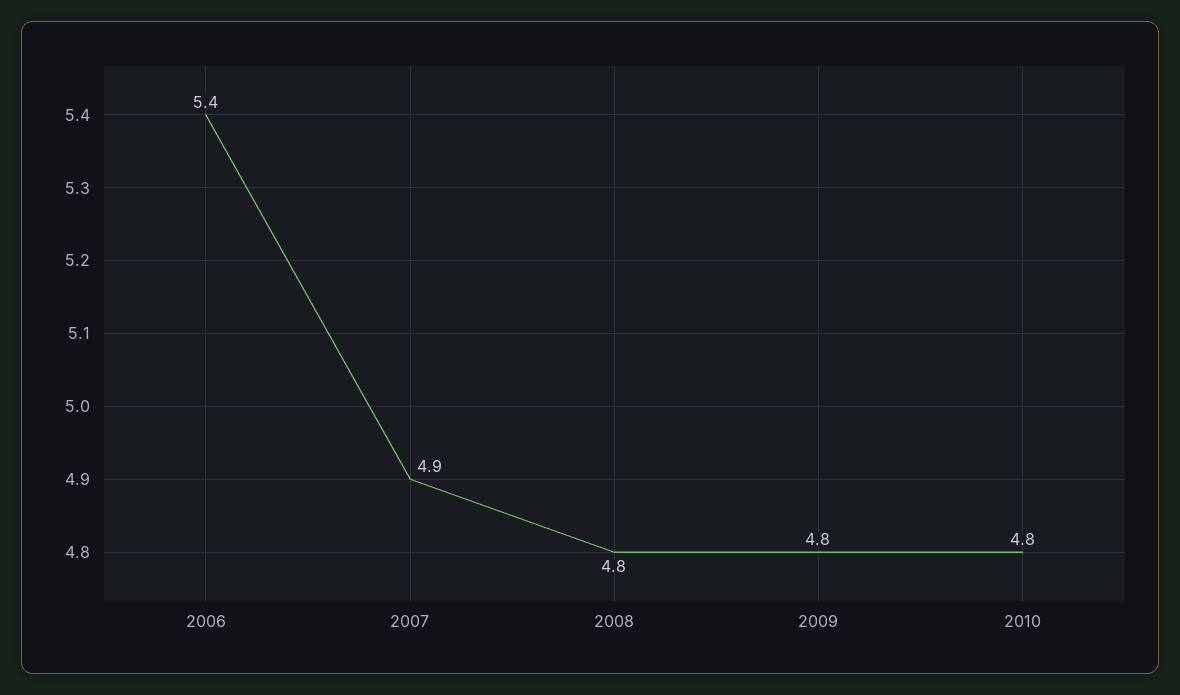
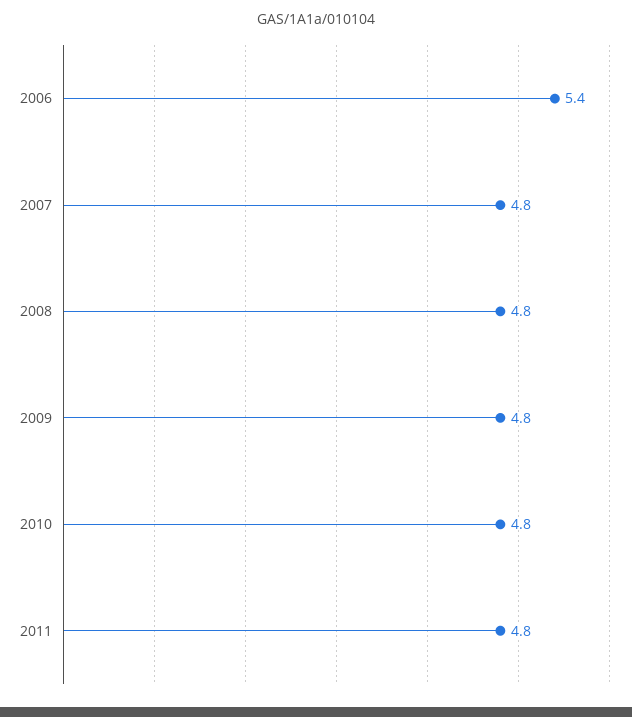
2007: 4.9 -> 4.8
2011: none -> 4.8

